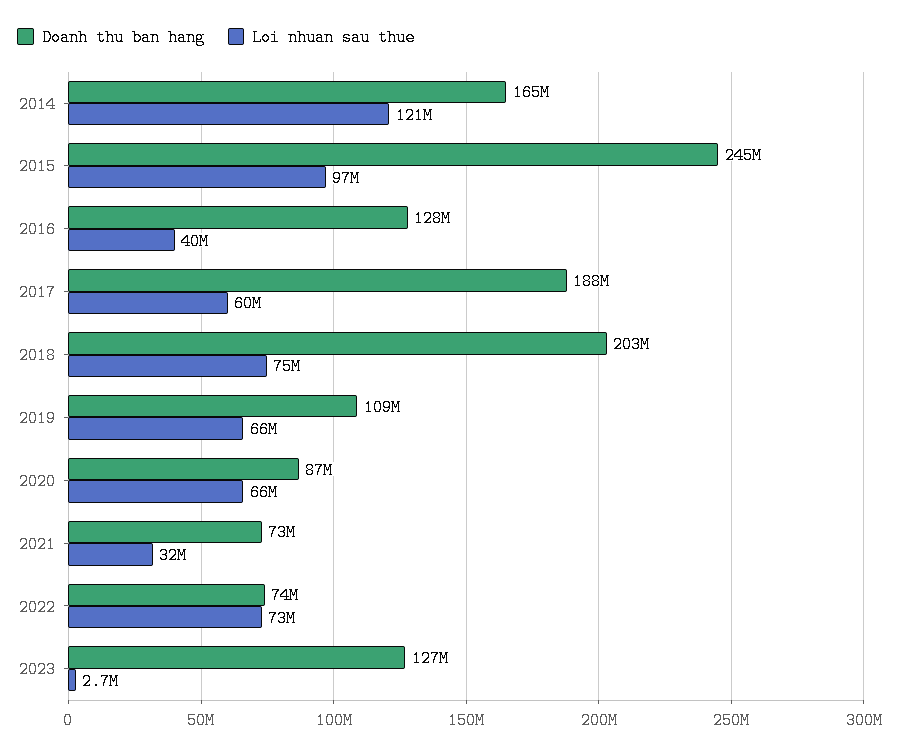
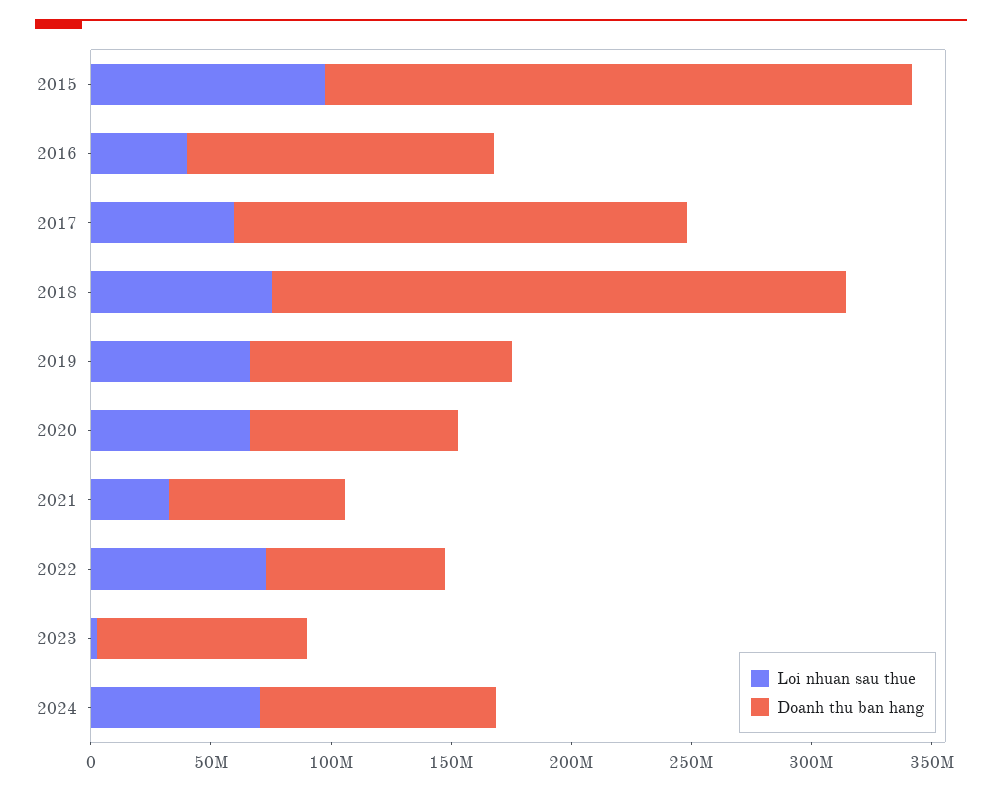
Doanh thu ban hang, 2014: 165000000 -> none
Loi nhuan sau thue, 2014: 121000000 -> none
Doanh thu ban hang, 2018: 203000000 -> 240000000
Doanh thu ban hang, 2023: 127000000 -> 90000000
Loi nhuan sau thue, 2024: none -> 70000000
Doanh thu ban hang, 2024: none -> 100000000

